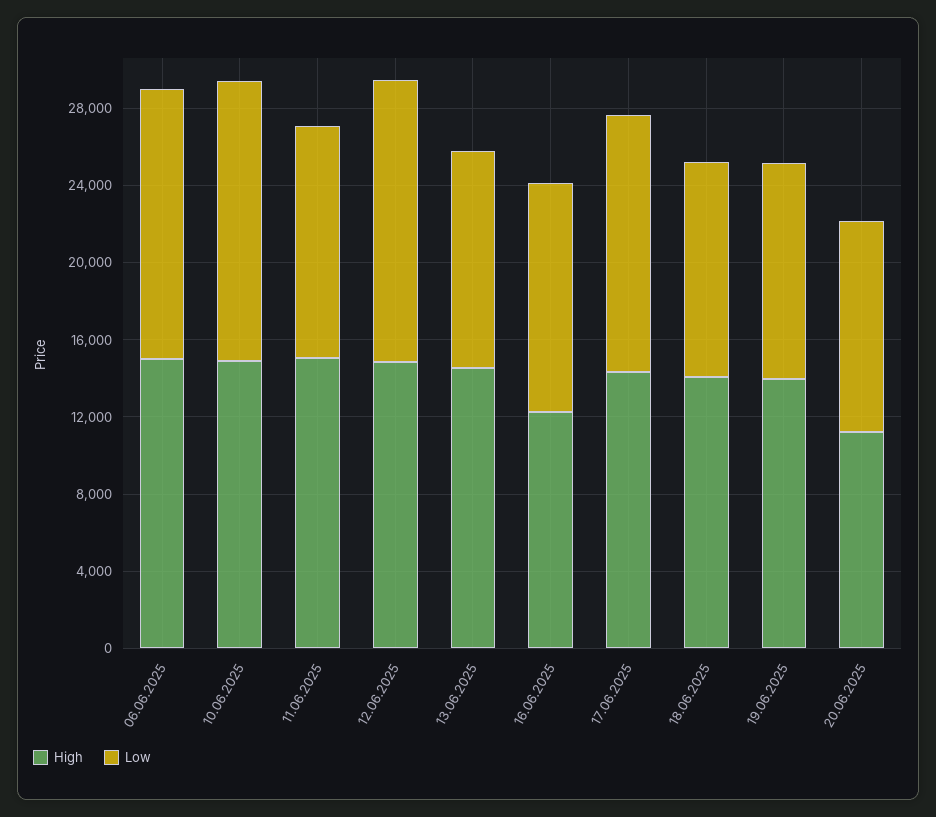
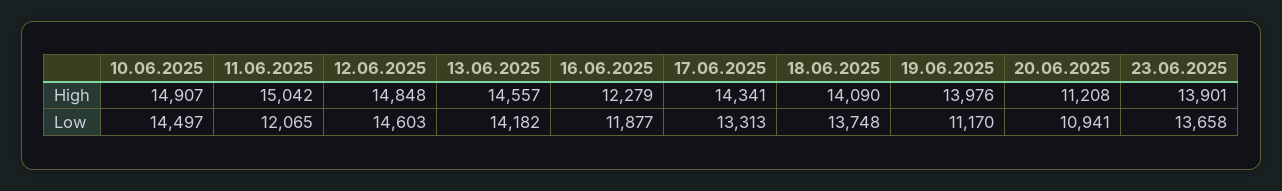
High, 06.06.2025: 15000 -> none
Low, 06.06.2025: 14000 -> none
Low, 13.06.2025: 11000 -> 14182
Low, 18.06.2025: 11000 -> 13748
High, 23.06.2025: none -> 13901
Low, 23.06.2025: none -> 13658

